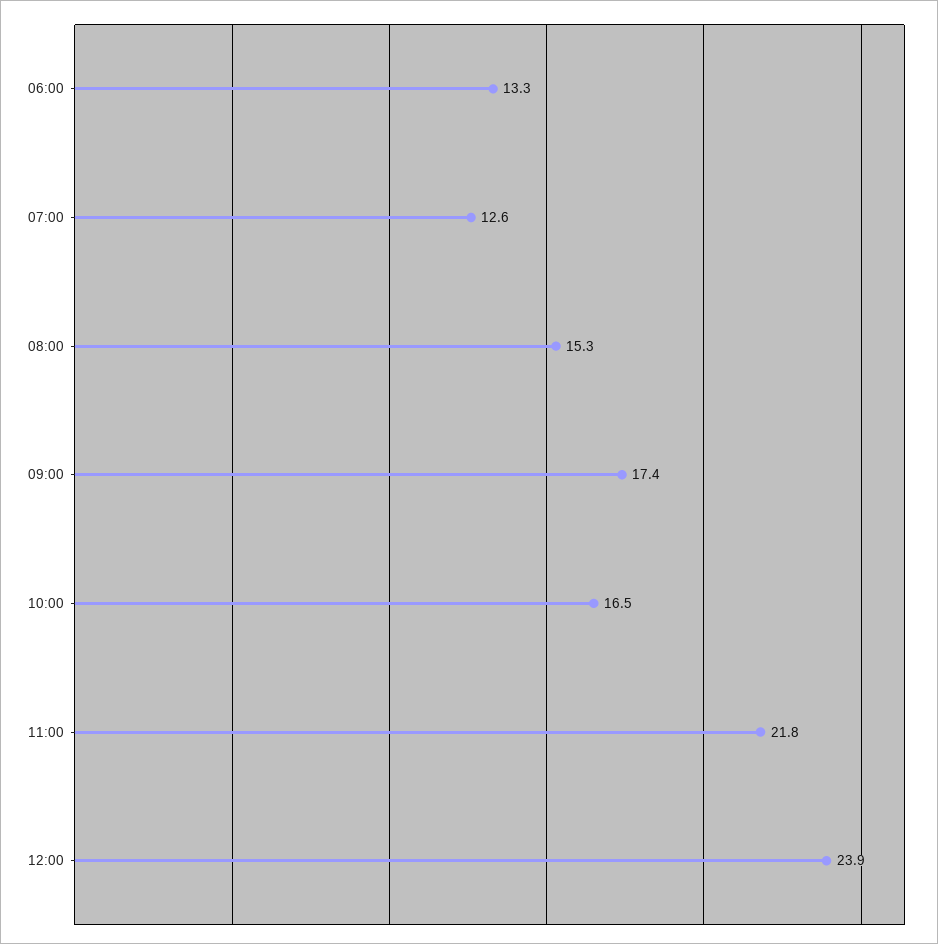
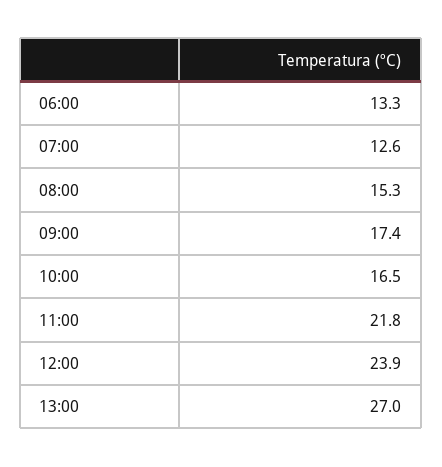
13:00: none -> 27

